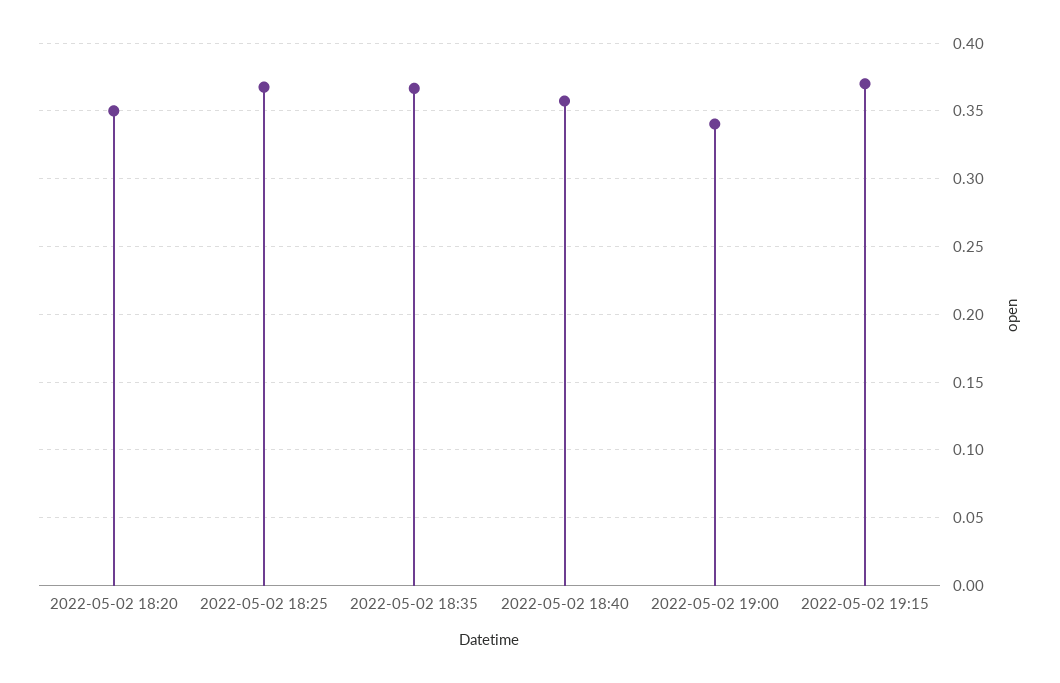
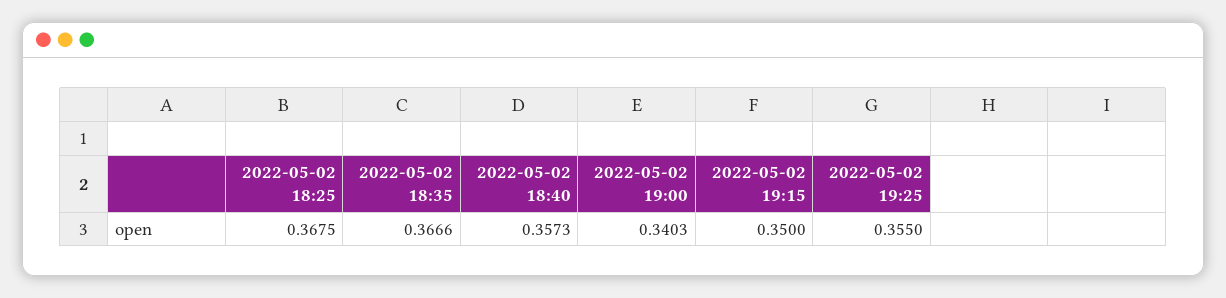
2022-05-02 18:20: 0.35 -> none
2022-05-02 19:15: 0.37 -> 0.35
2022-05-02 19:25: none -> 0.355

